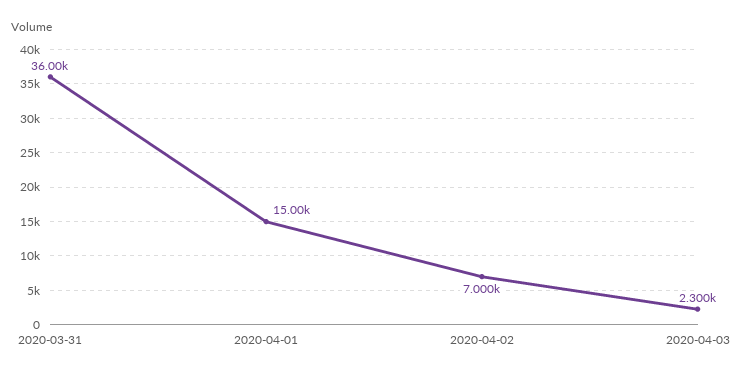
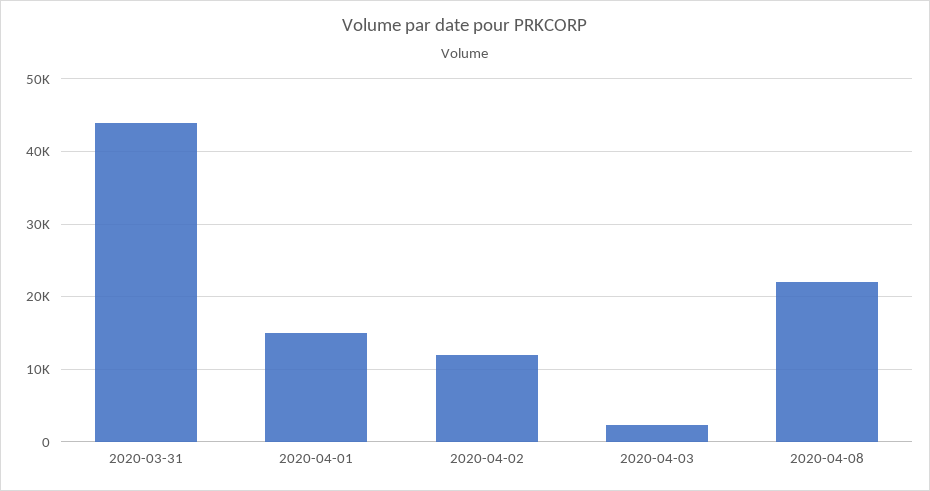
2020-03-31: 36000 -> 44000
2020-04-02: 7000 -> 12000
2020-04-08: none -> 22000

